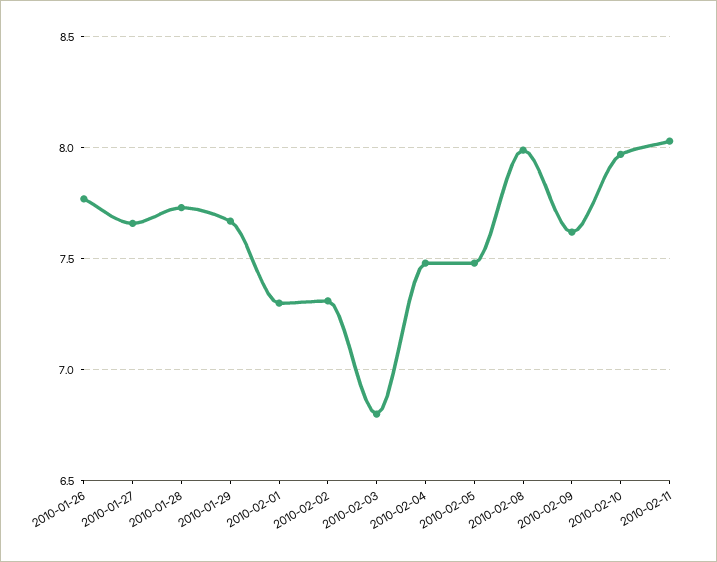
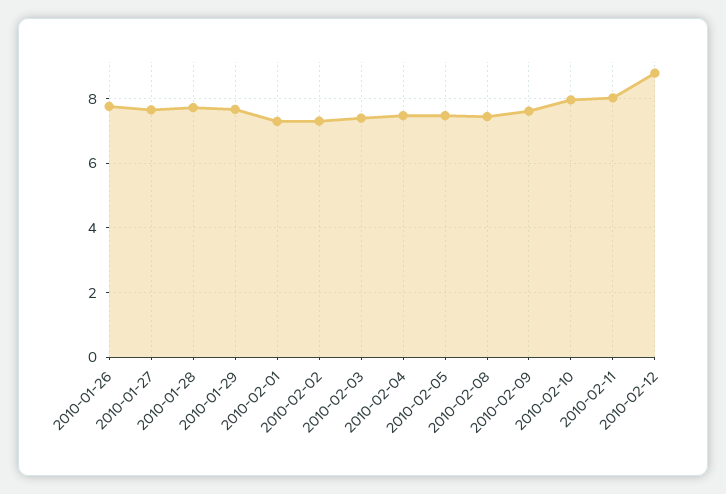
2010-02-03: 6.8 -> 7.4
2010-02-08: 8 -> 7.4
2010-02-12: none -> 8.8

